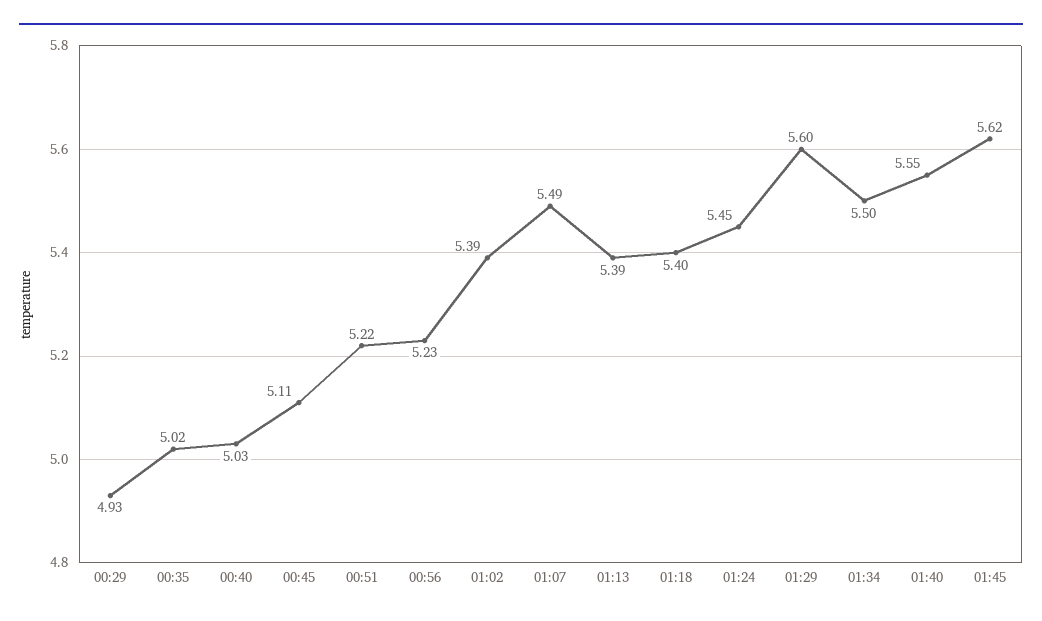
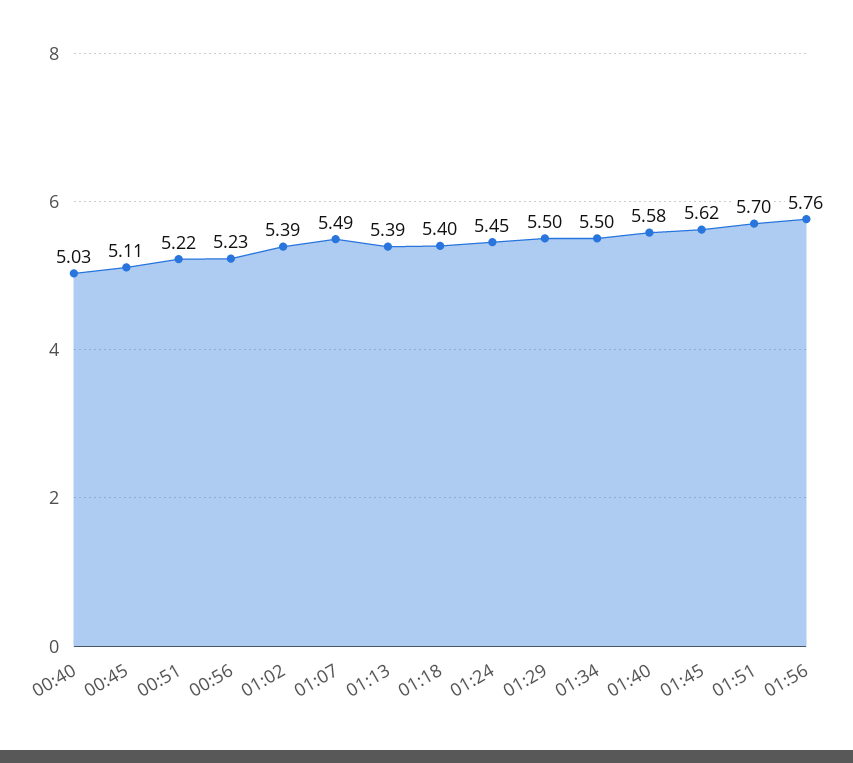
00:29: 4.93 -> none
00:35: 5.02 -> none
01:29: 5.6 -> 5.5
01:40: 5.55 -> 5.58
01:51: none -> 5.7
01:56: none -> 5.76

